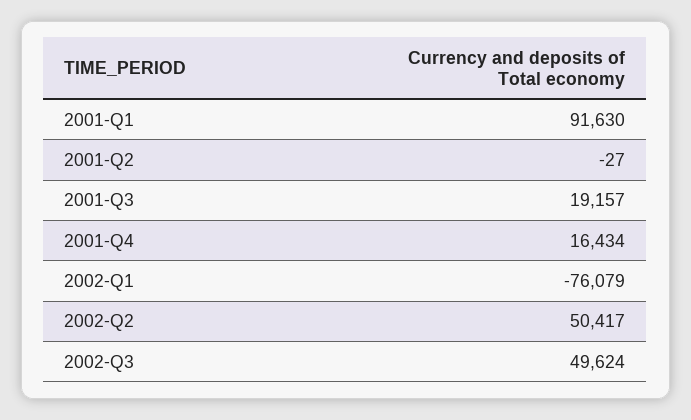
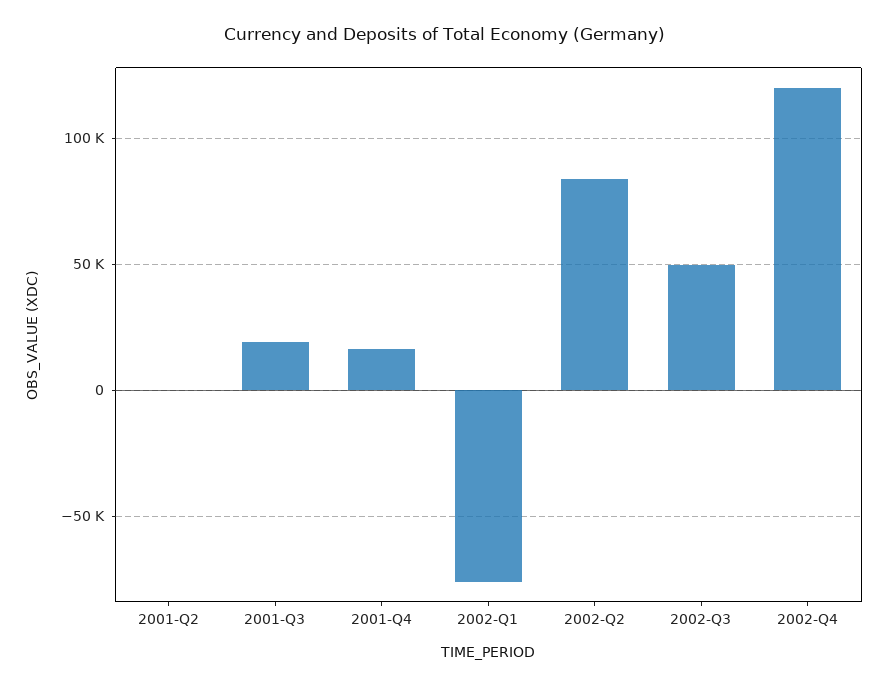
2001-Q1: 91630 -> none
2002-Q2: 50417 -> 85000
2002-Q4: none -> 120000

